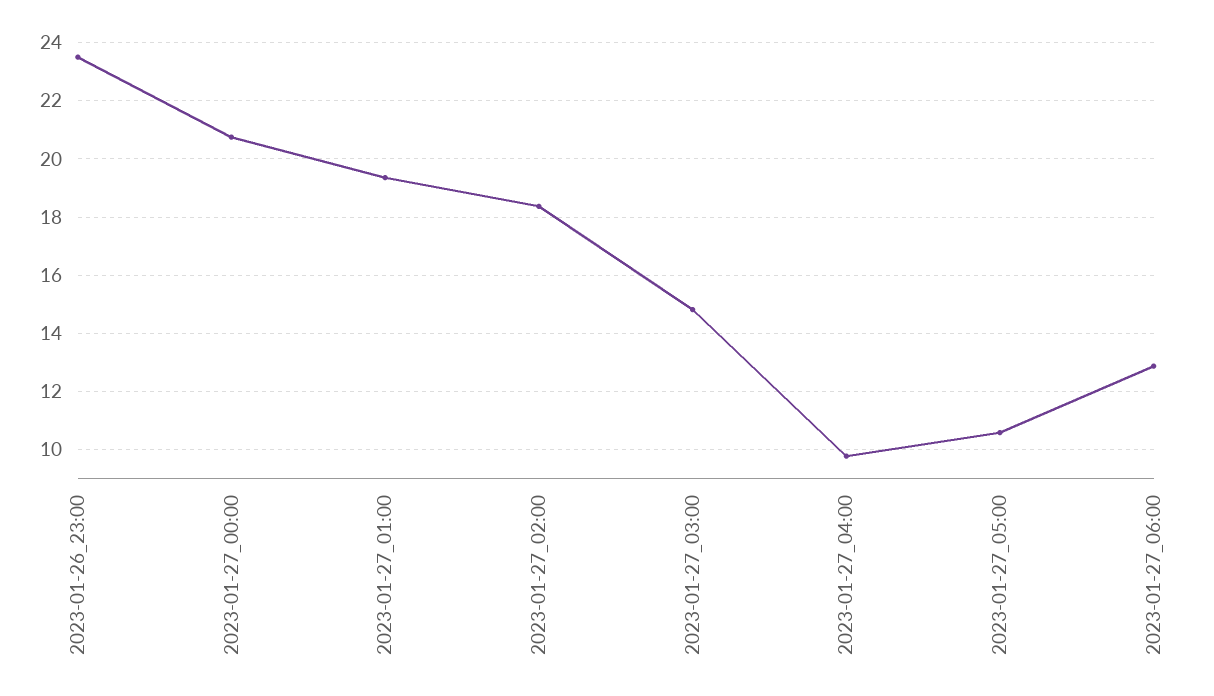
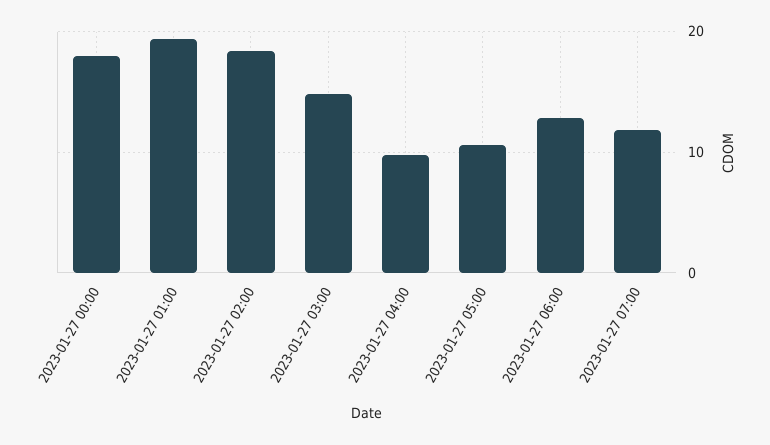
2023-01-26_23:00: 23.5 -> none
2023-01-27_00:00: 20.75 -> 18
2023-01-27 07:00: none -> 12

